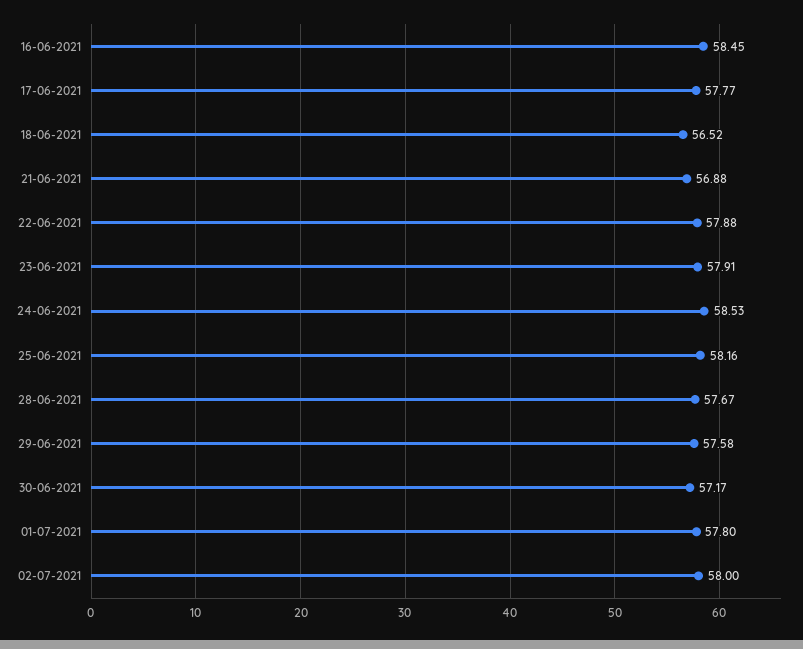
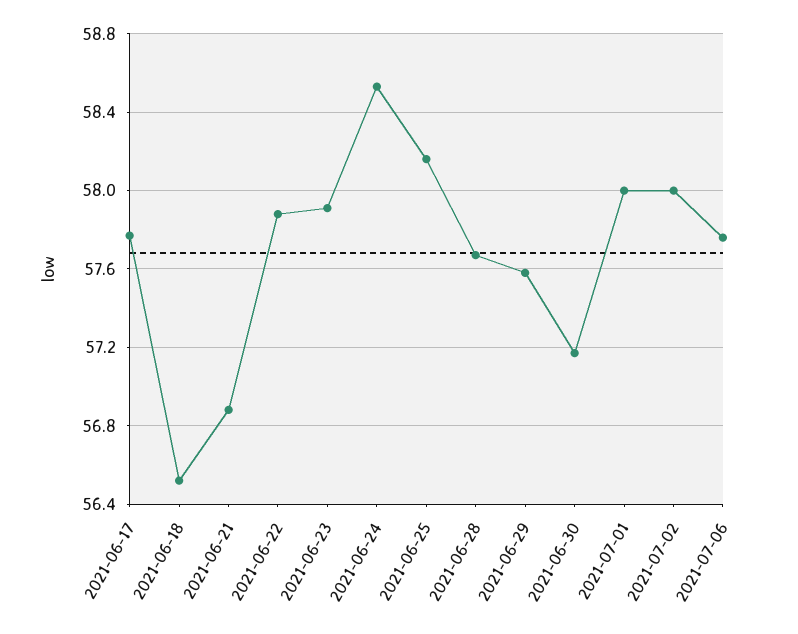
16-06-2021: 58.45 -> none
01-07-2021: 57.8 -> 58
2021-07-06: none -> 57.75

